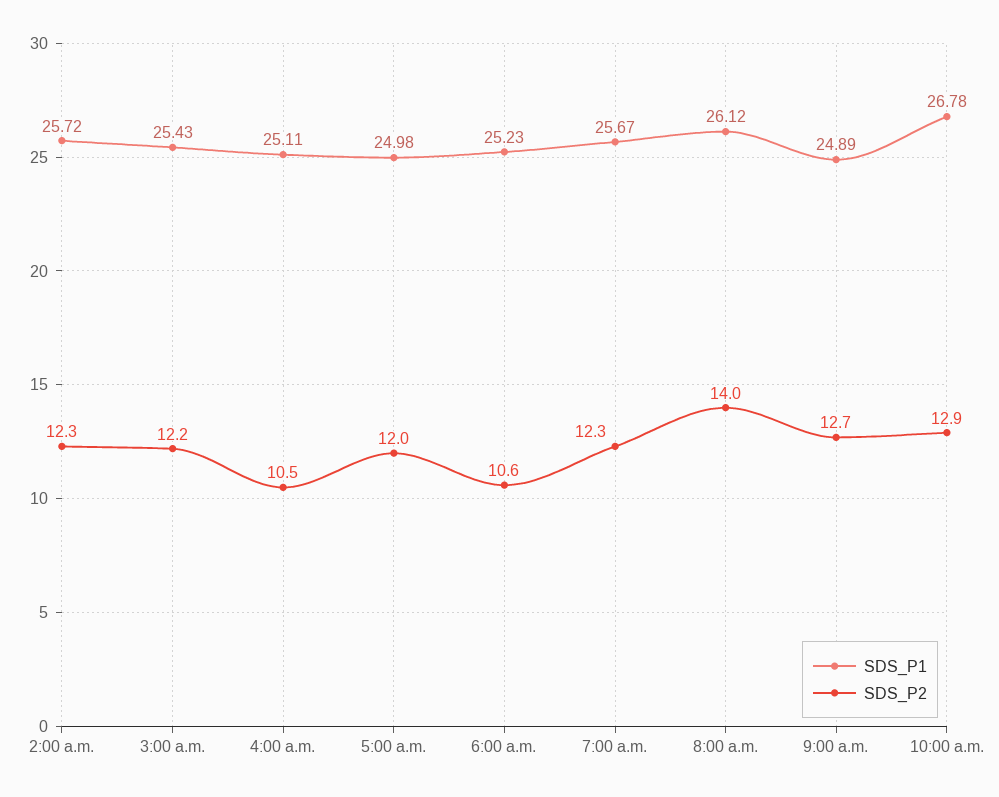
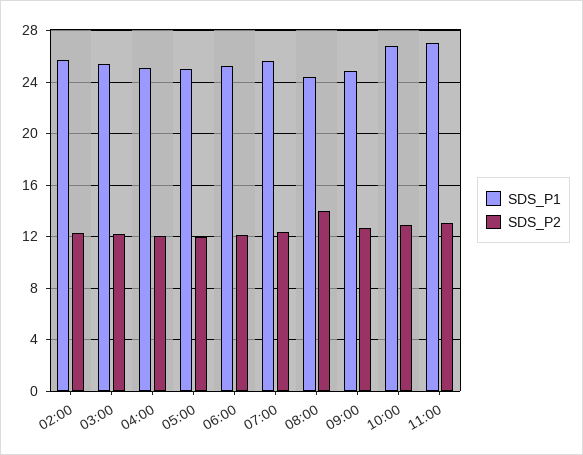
SDS_P2, 4:00 a.m.: 10.5 -> 12
SDS_P2, 6:00 a.m.: 10.6 -> 12
SDS_P1, 8:00 a.m.: 26.12 -> 24.5
SDS_P1, 11:00: none -> 27
SDS_P2, 11:00: none -> 13

